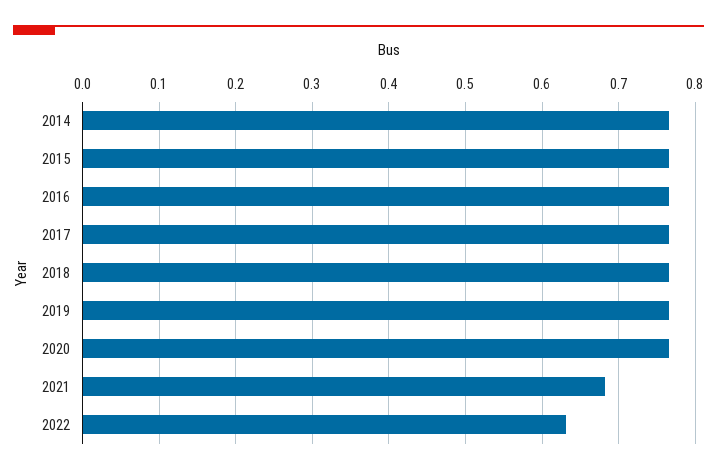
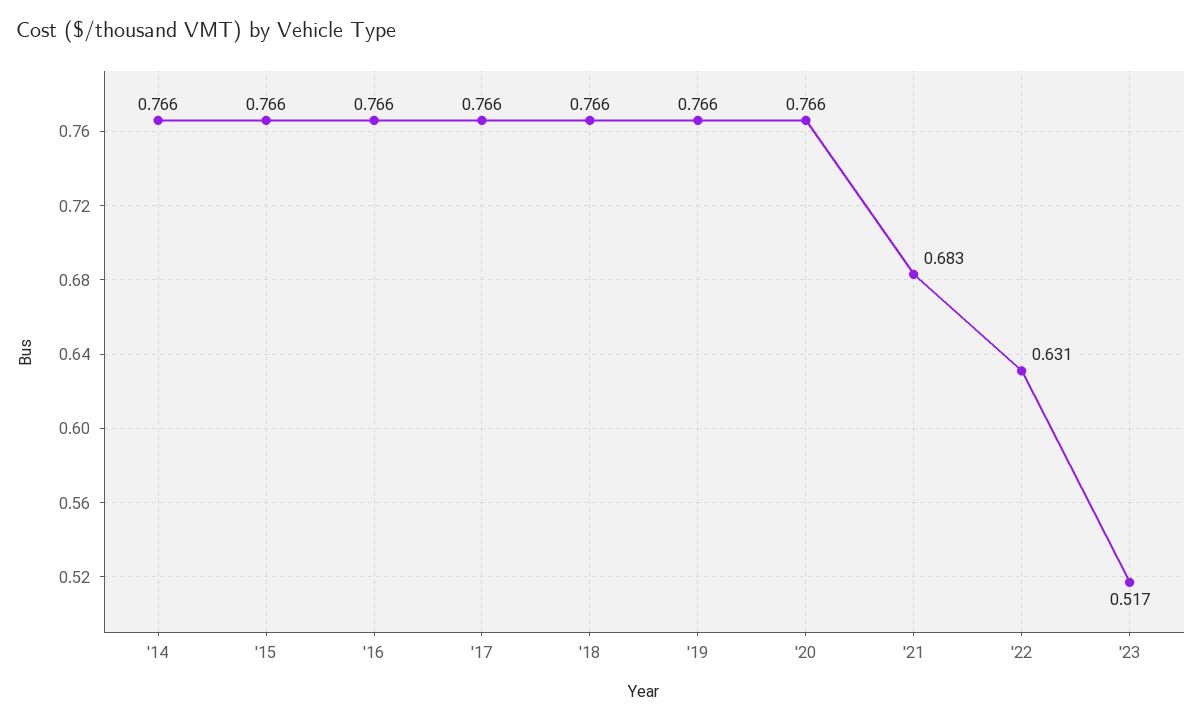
'23: none -> 0.517

